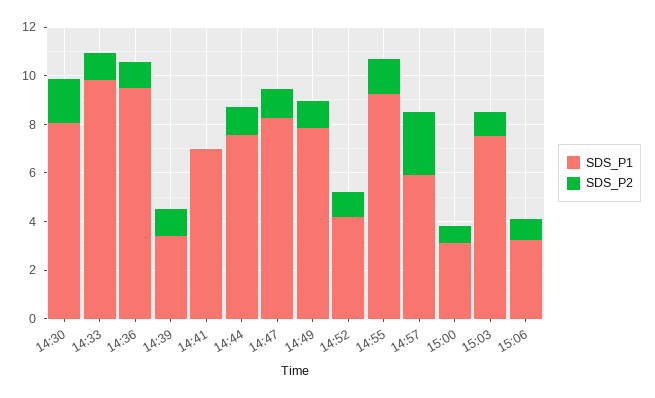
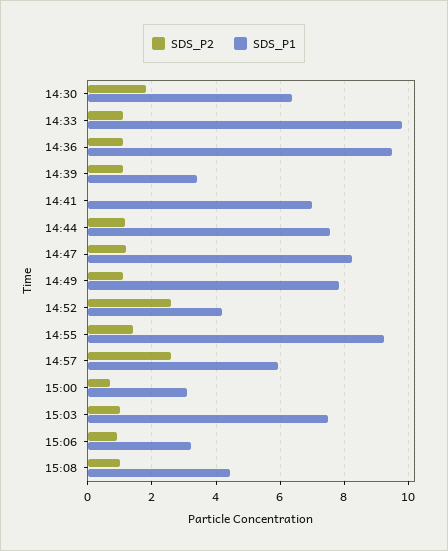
SDS_P1, 14:30: 8 -> 6.4
SDS_P2, 14:52: 1 -> 2.6
SDS_P2, 15:08: none -> 1
SDS_P1, 15:08: none -> 4.4

